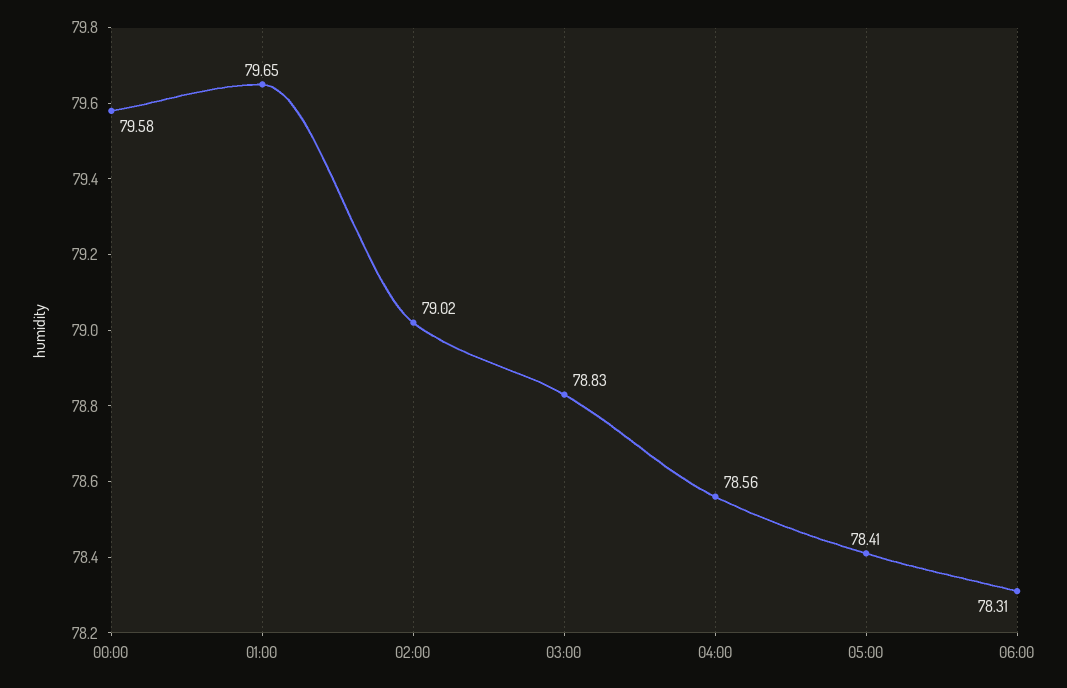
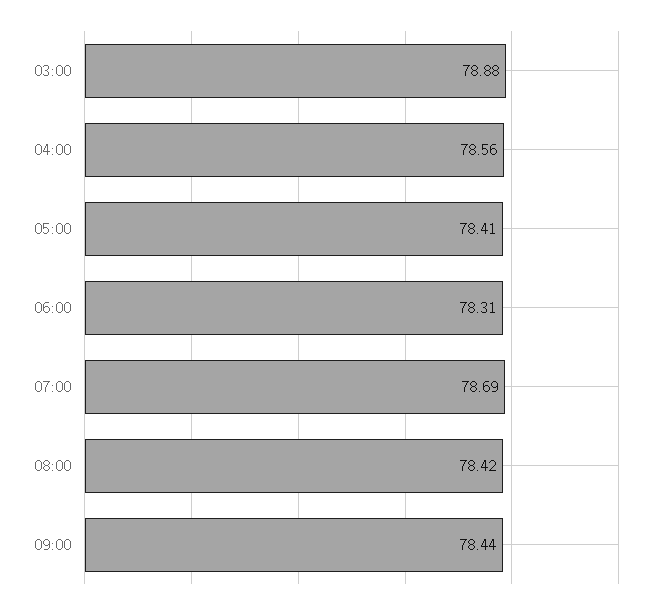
00:00: 79.58 -> none
01:00: 79.65 -> none
02:00: 79.02 -> none
03:00: 78.83 -> 78.88
07:00: none -> 78.69
08:00: none -> 78.42
09:00: none -> 78.44

